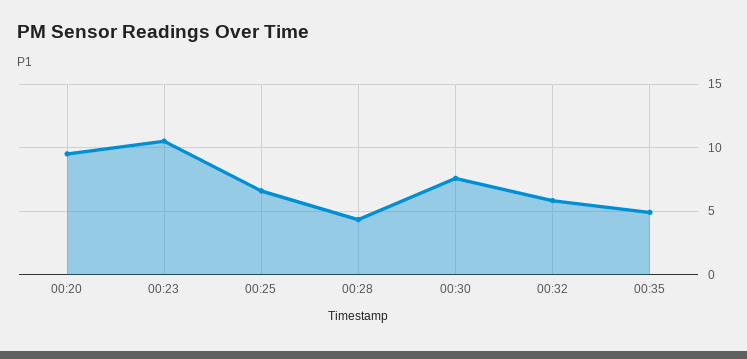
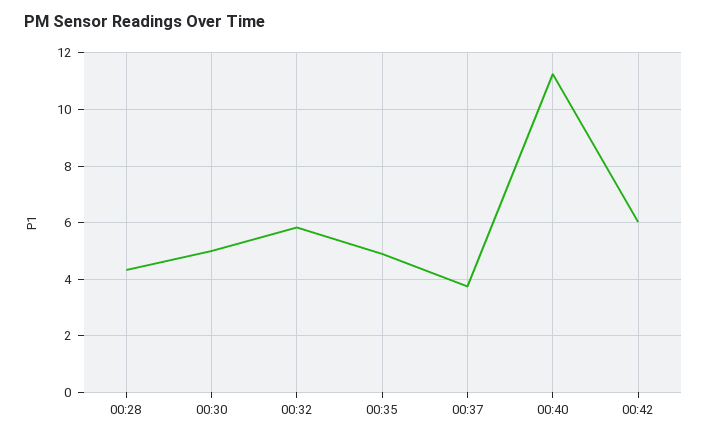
00:20: 9.5 -> none
00:23: 10.5 -> none
00:25: 6.5 -> none
00:30: 7.5 -> 5
00:37: none -> 3.75
00:40: none -> 11.25
00:42: none -> 6

